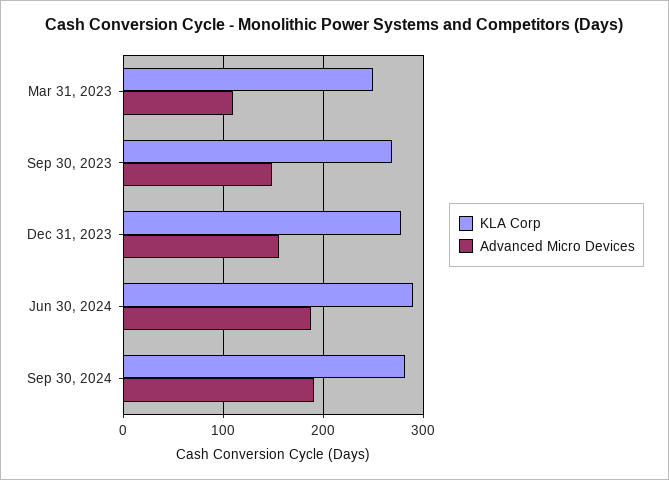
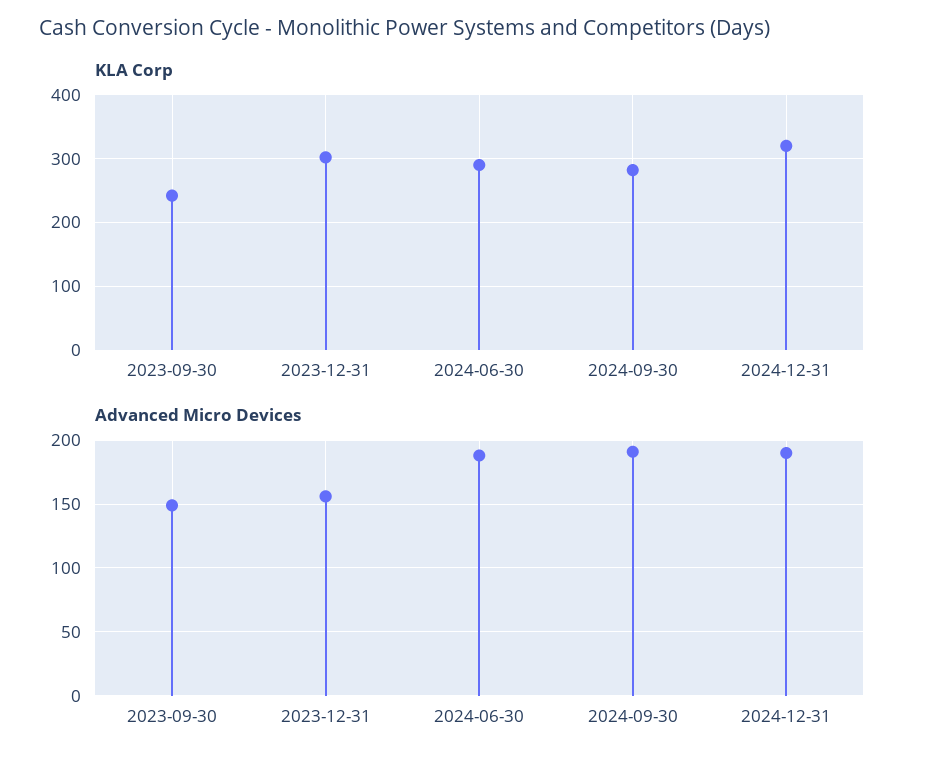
KLA Corp, Mar 31, 2023: 250 -> none
Advanced Micro Devices, Mar 31, 2023: 110 -> none
KLA Corp, Sep 30, 2023: 270 -> 240
KLA Corp, Dec 31, 2023: 280 -> 300
KLA Corp, 2024-12-31: none -> 320
Advanced Micro Devices, 2024-12-31: none -> 190

